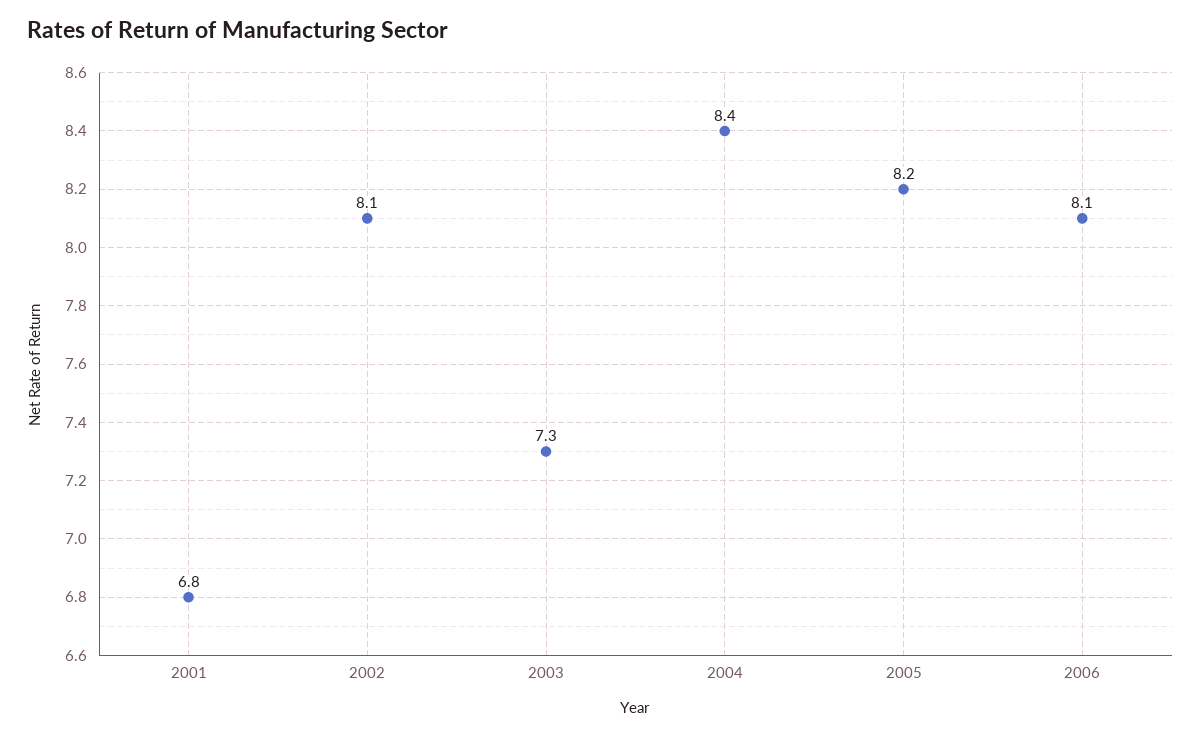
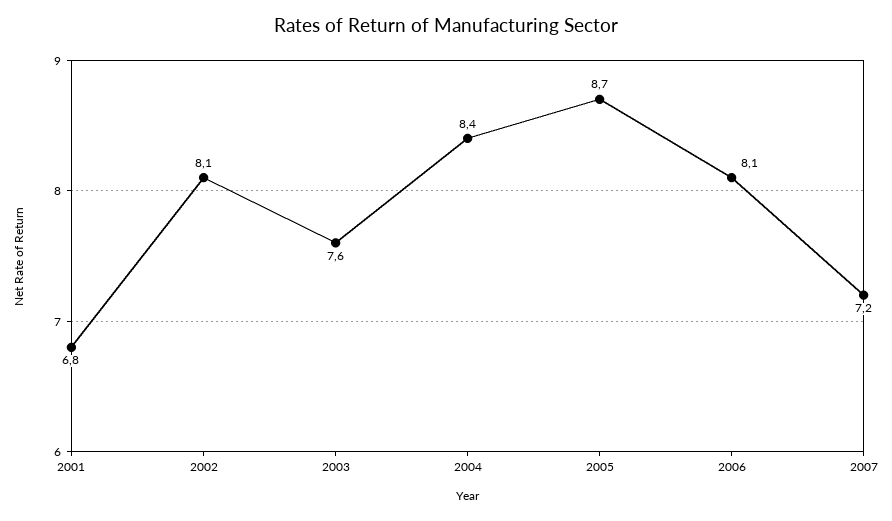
2003: 7.3 -> 7.6
2005: 8.2 -> 8.7
2007: none -> 7.2

